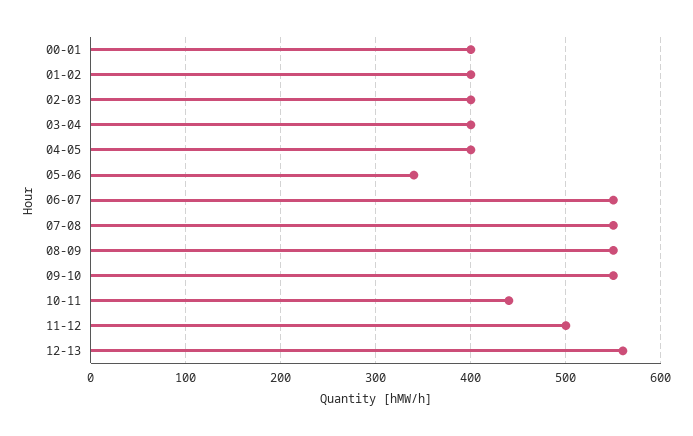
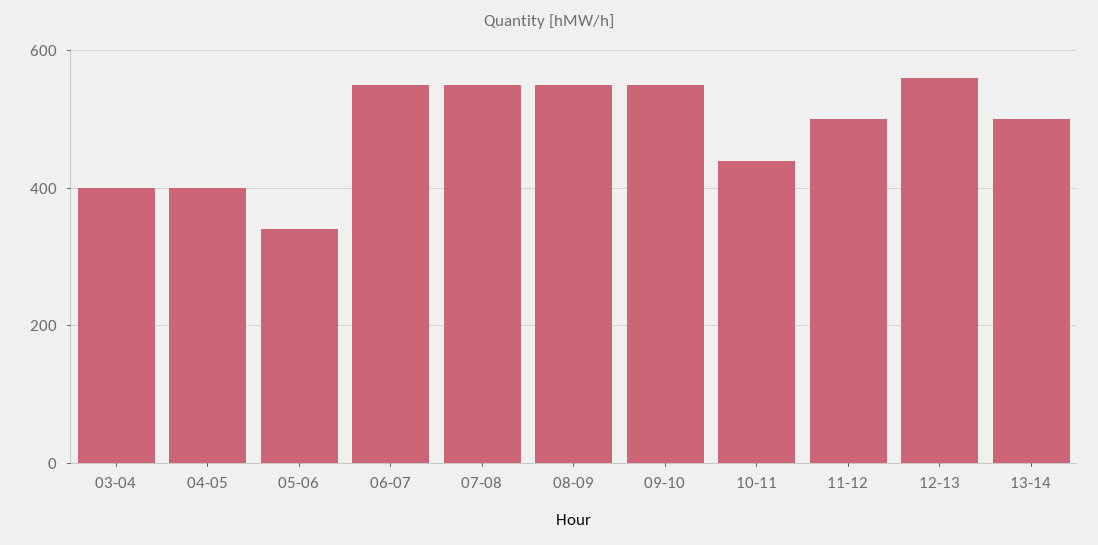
00-01: 400 -> none
01-02: 400 -> none
02-03: 400 -> none
13-14: none -> 500

